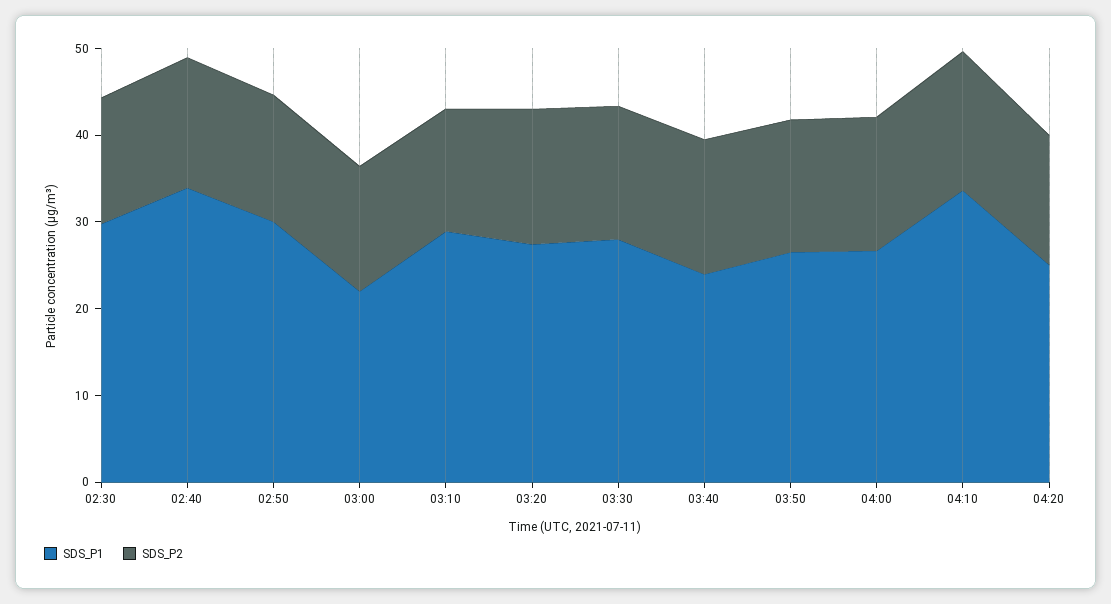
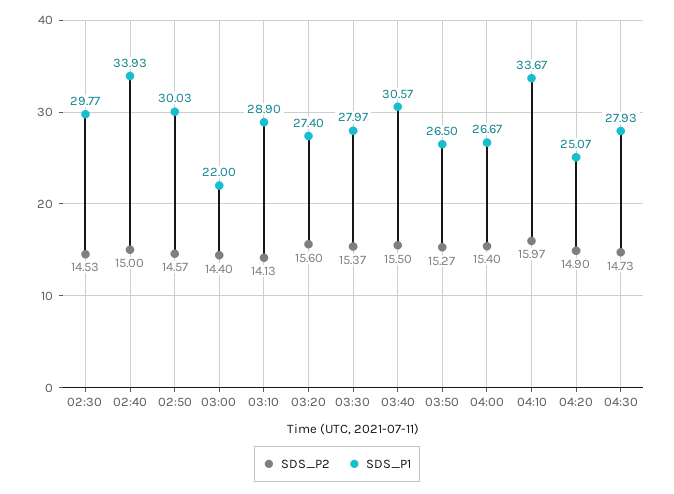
SDS_P1, 03:40: 24 -> 30.57
SDS_P2, 04:30: none -> 14.73
SDS_P1, 04:30: none -> 27.93

